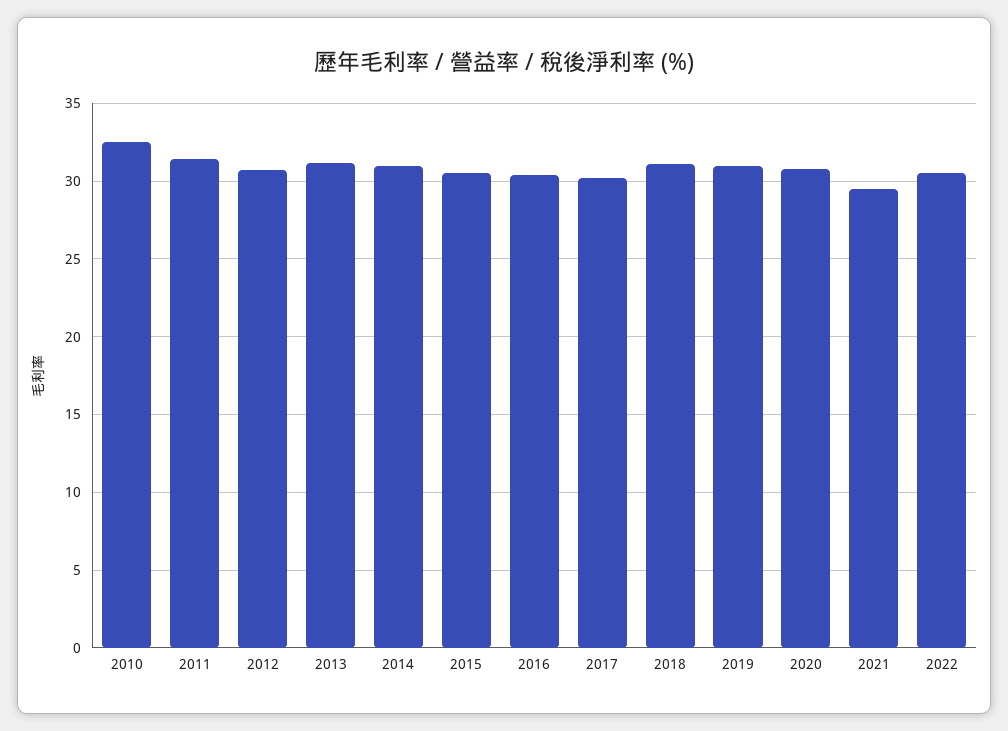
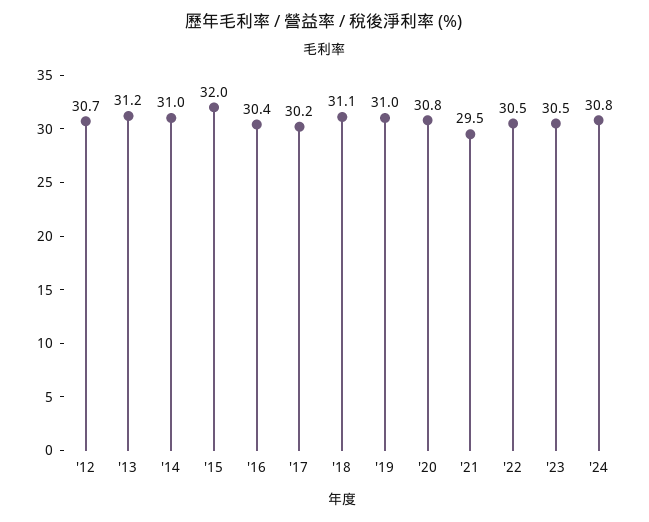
2010: 32.5 -> none
2011: 31.5 -> none
2015: 30.5 -> 32
'23: none -> 30.5
'24: none -> 30.8

